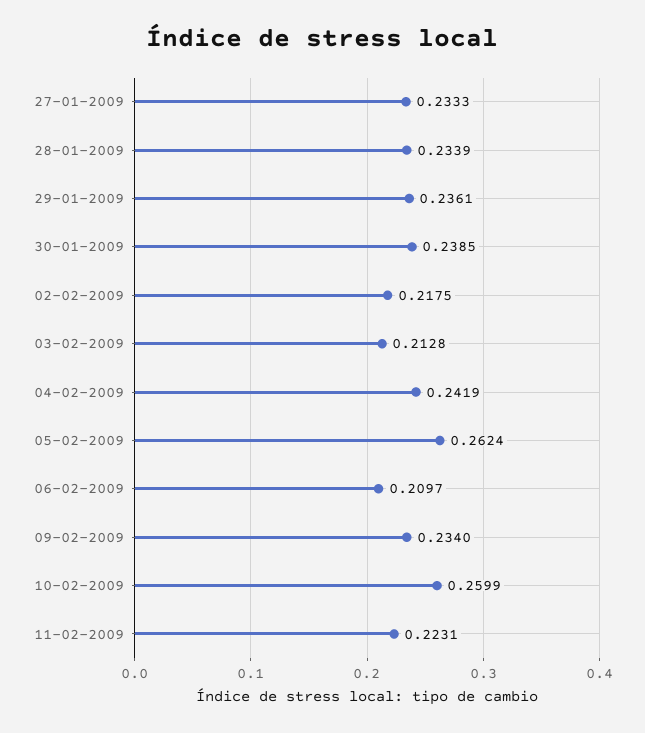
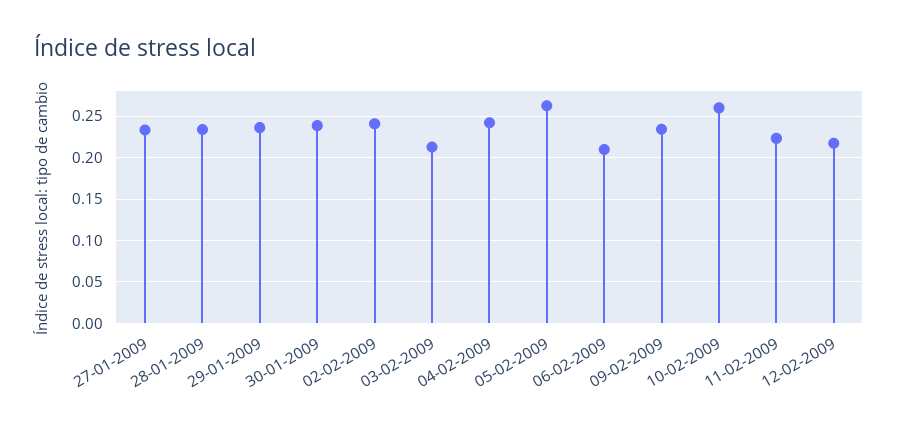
02-02-2009: 0.2175 -> 0.24
12-02-2009: none -> 0.22

